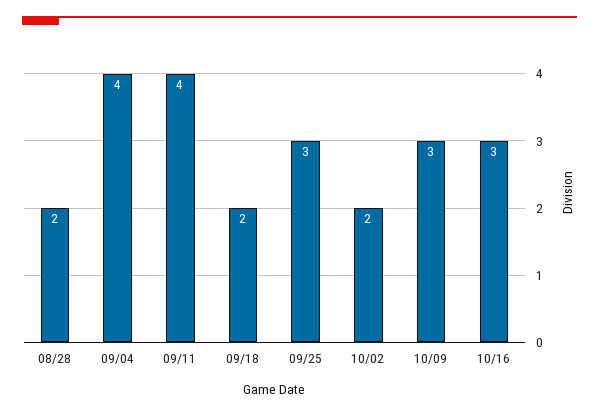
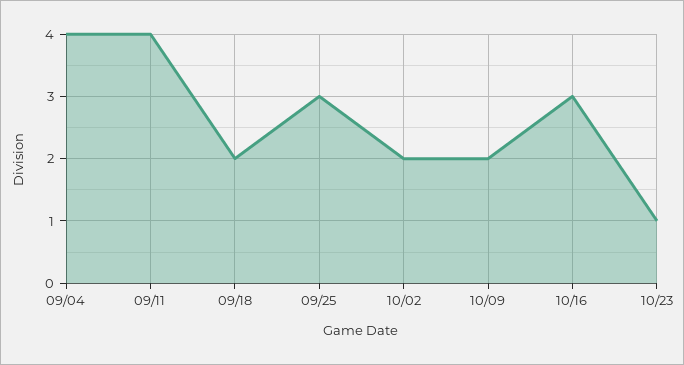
08/28: 2 -> none
10/09: 3 -> 2
10/23: none -> 1

